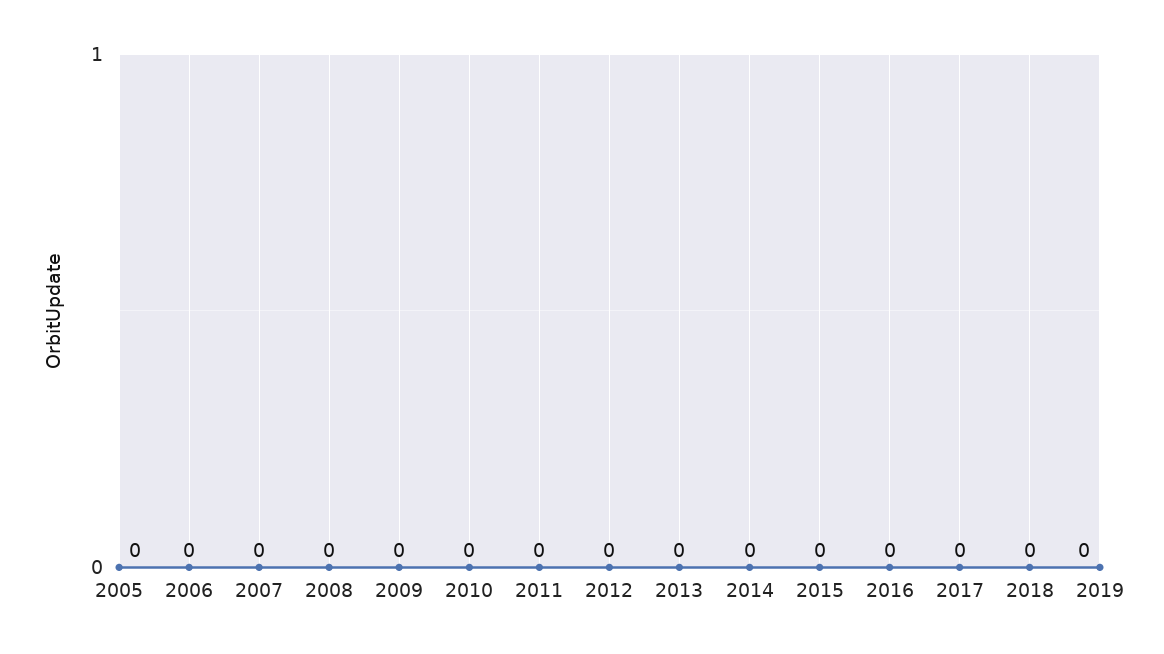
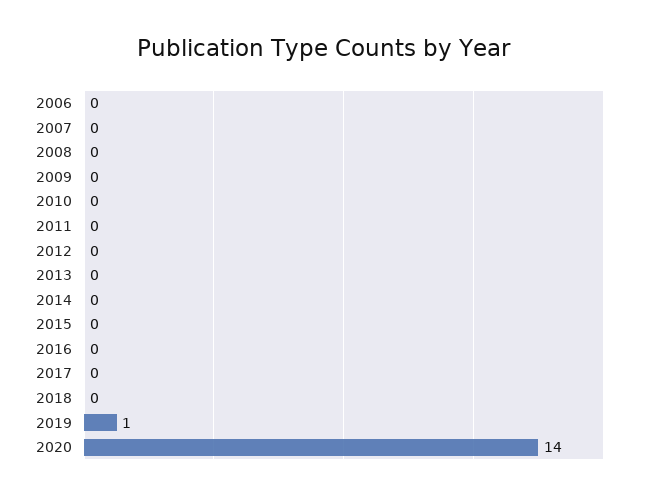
2005: 0 -> none
2019: 0 -> 1
2020: none -> 14

